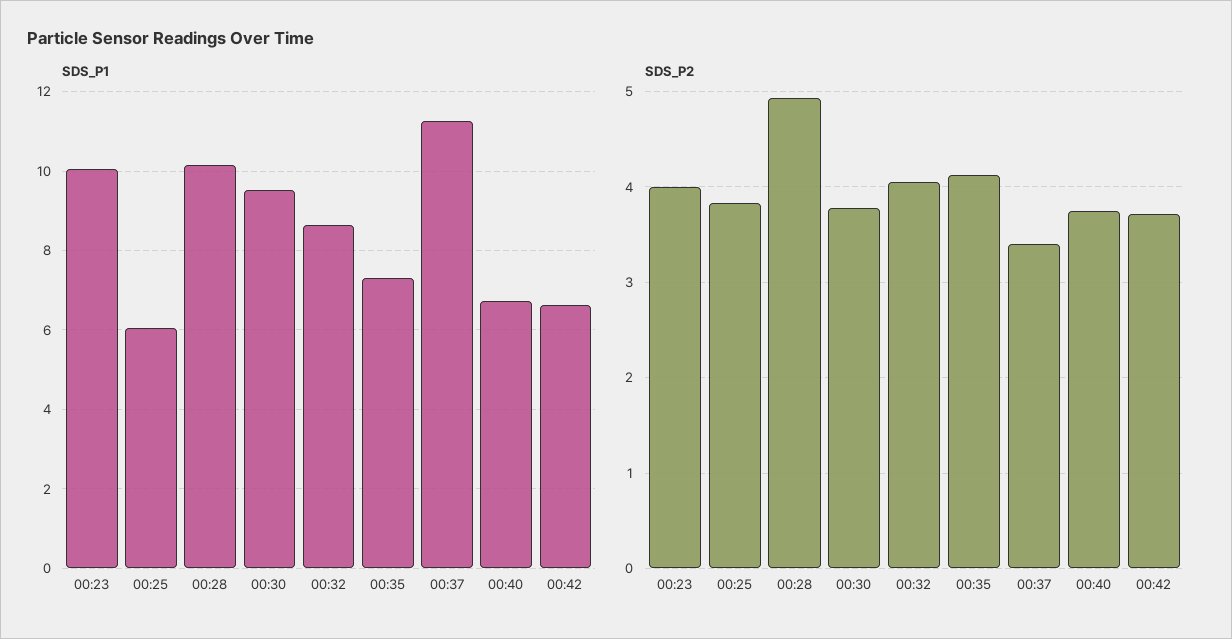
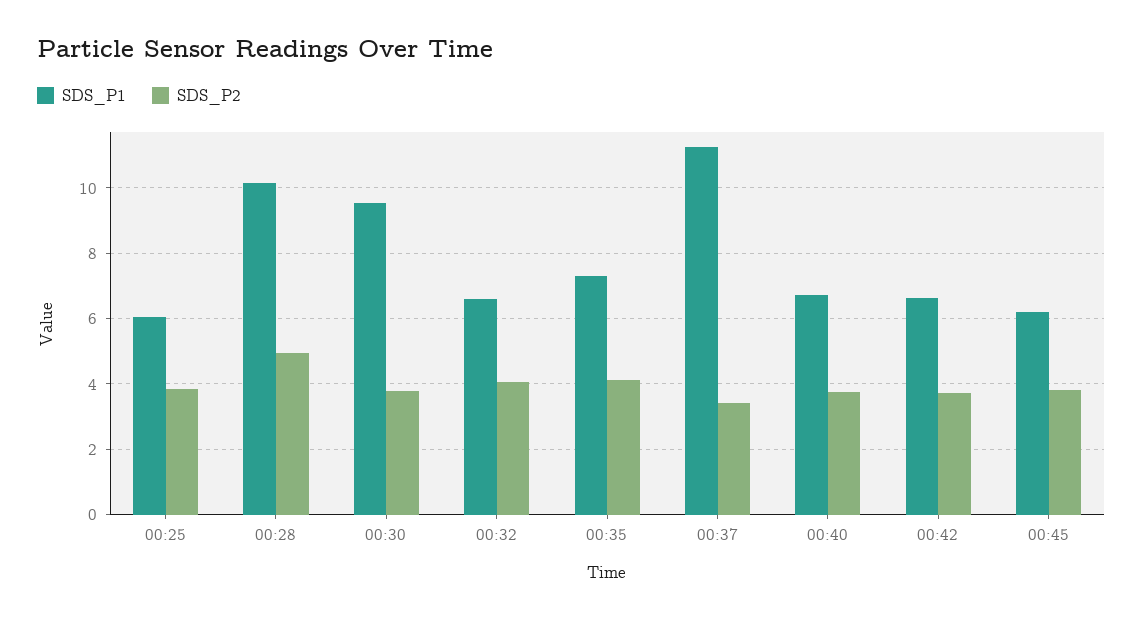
SDS_P1, 00:23: 10 -> none
SDS_P1, 00:32: 8.6 -> 6.6
SDS_P2, 00:23: 4 -> none
SDS_P1, 00:45: none -> 6.2
SDS_P2, 00:45: none -> 3.8

